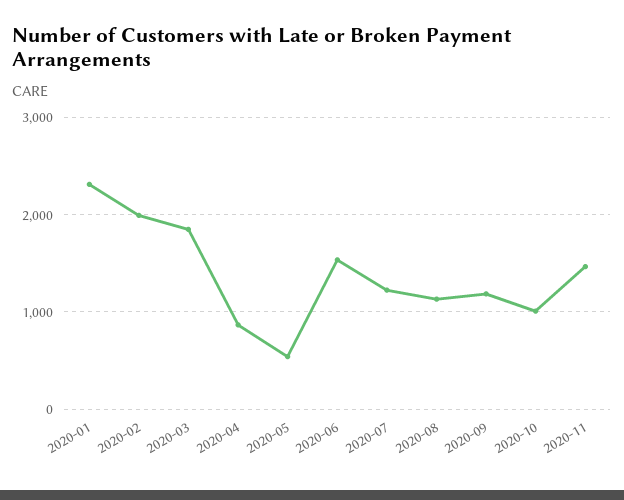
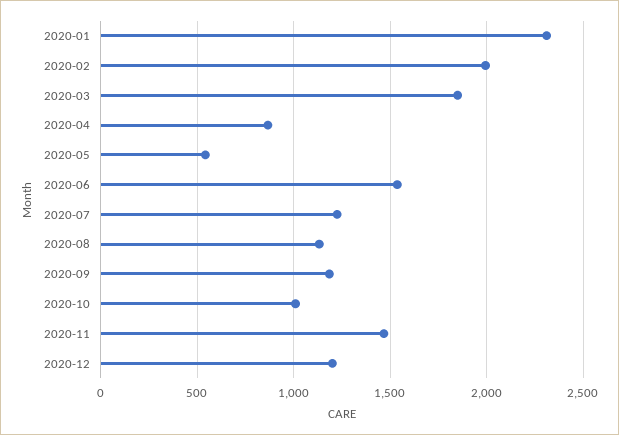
2020-12: none -> 1200

